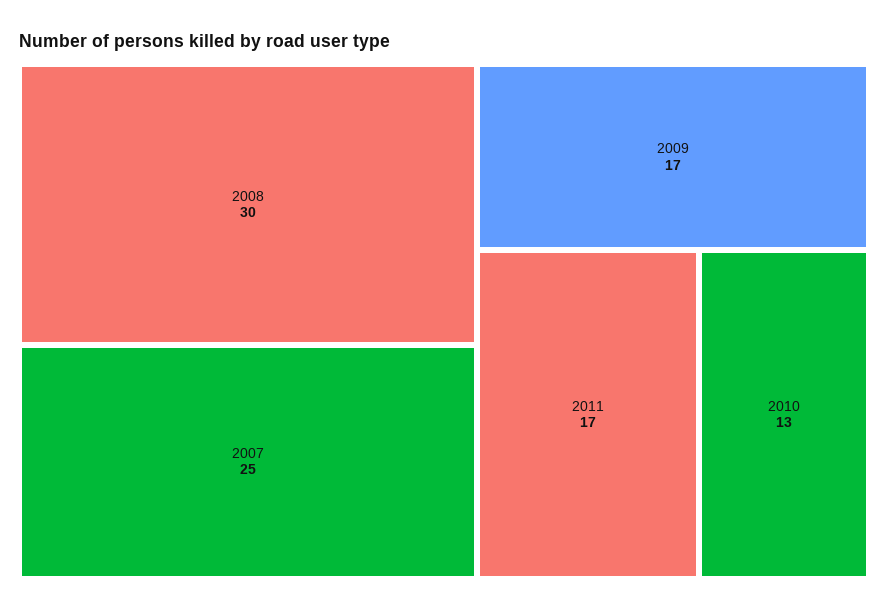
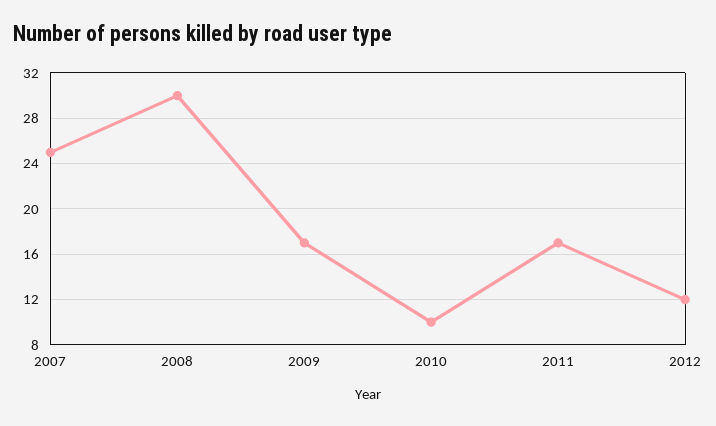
2010: 13 -> 10
2012: none -> 12

